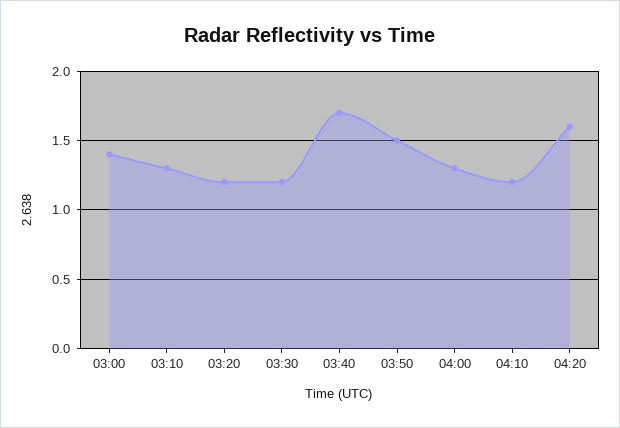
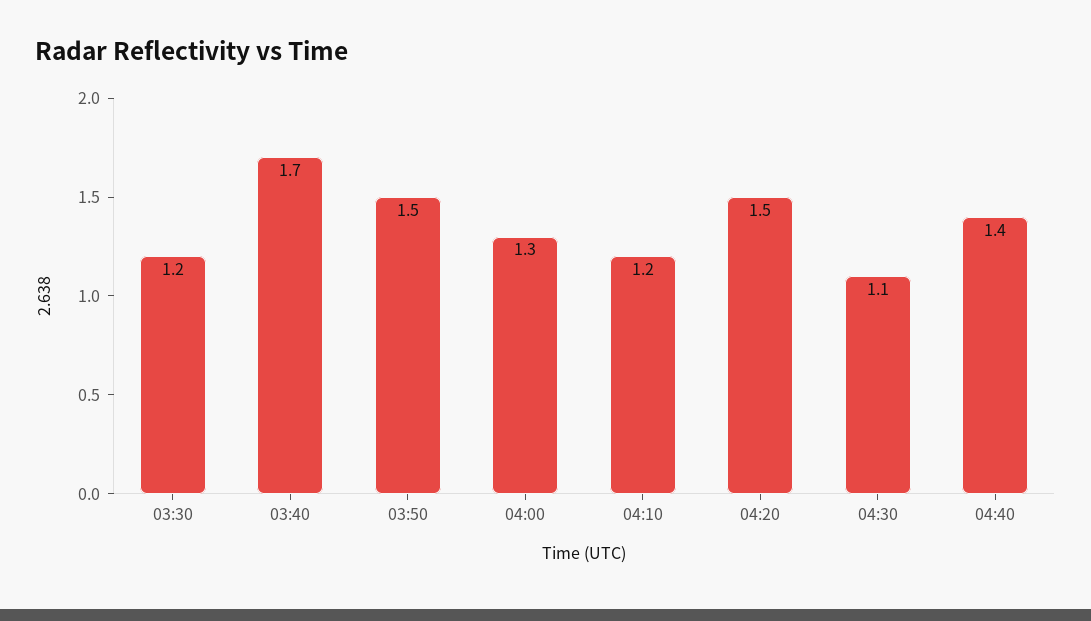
03:00: 1.4 -> none
03:10: 1.3 -> none
03:20: 1.2 -> none
04:20: 1.6 -> 1.5
04:30: none -> 1.1
04:40: none -> 1.4

